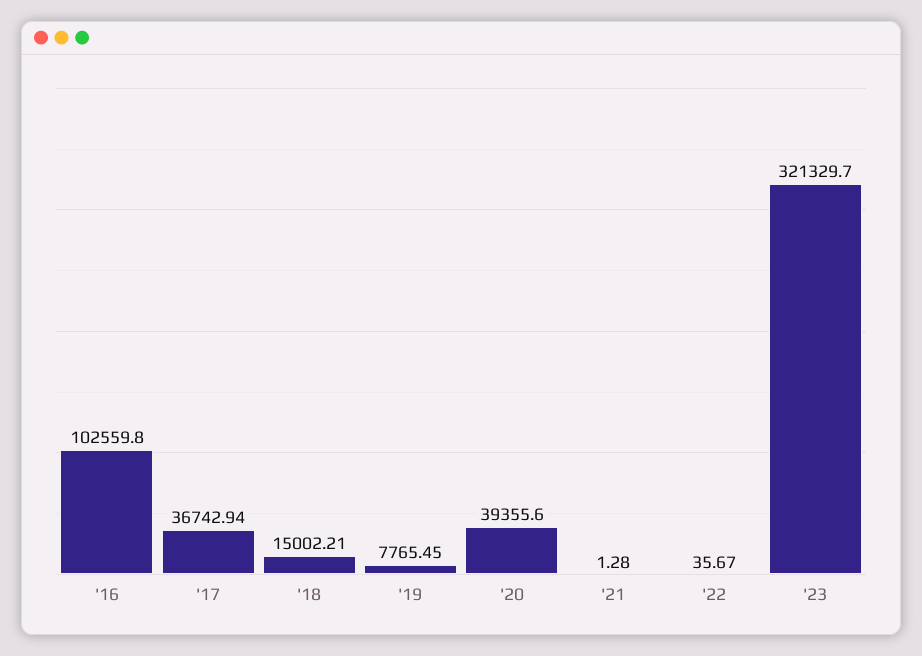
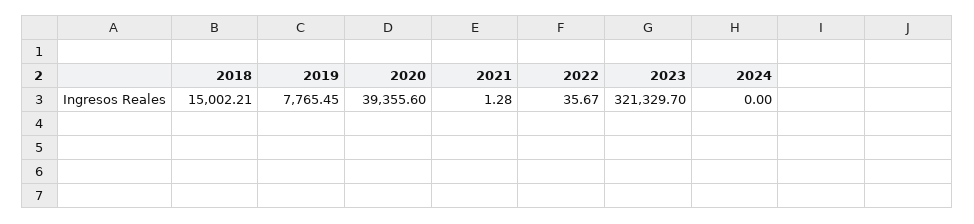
'16: 102559.8 -> none
'17: 36742.94 -> none
2024: none -> 0

